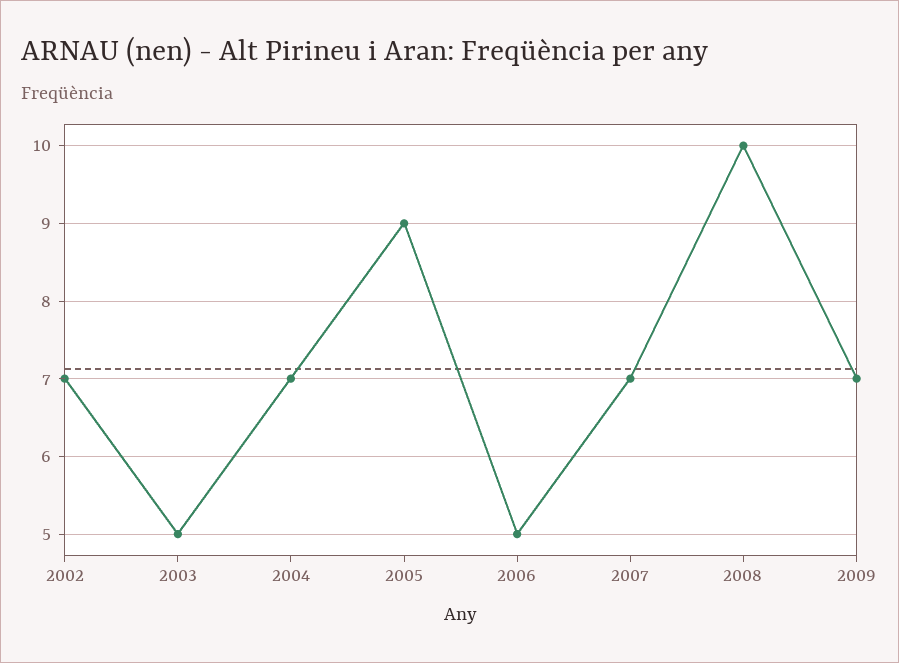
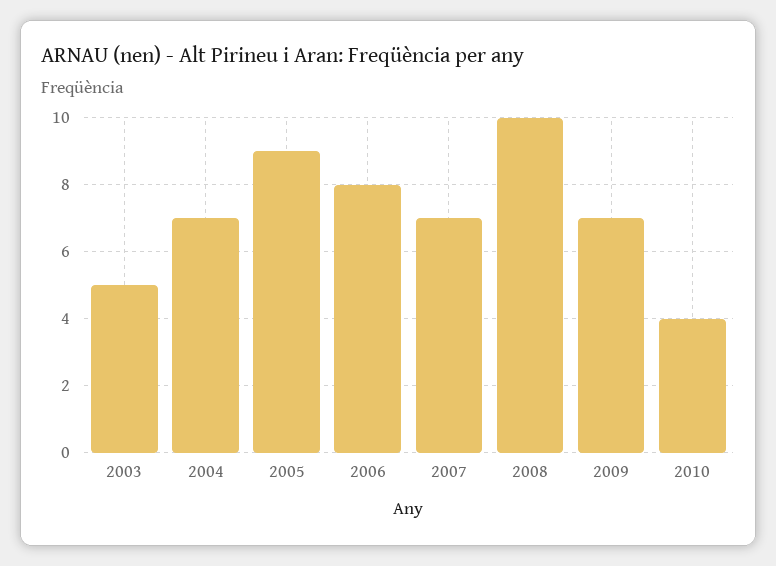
2002: 7 -> none
2006: 5 -> 8
2010: none -> 4

